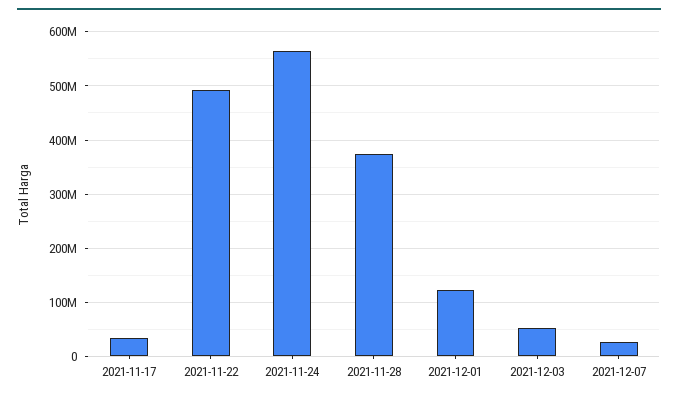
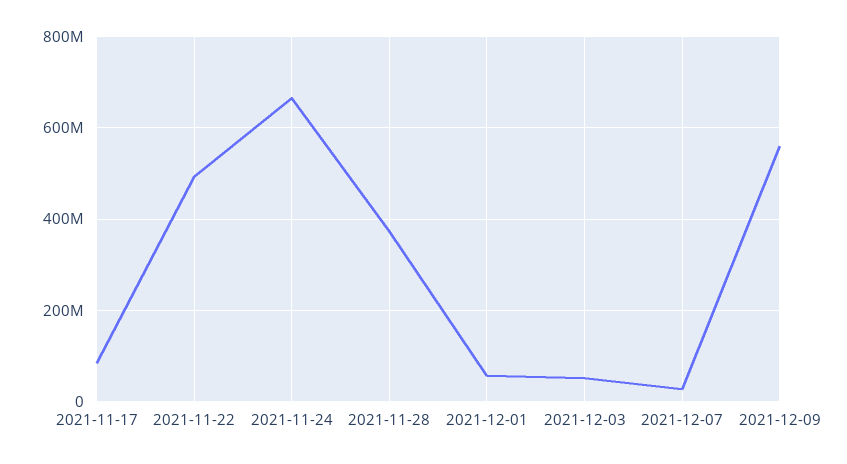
2021-11-17: 40000000 -> 80000000
2021-11-24: 560000000 -> 660000000
2021-12-01: 120000000 -> 60000000
2021-12-09: none -> 560000000

